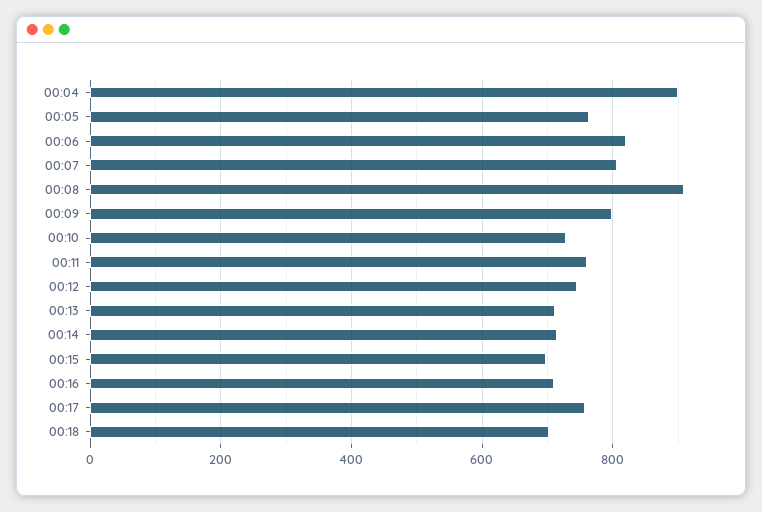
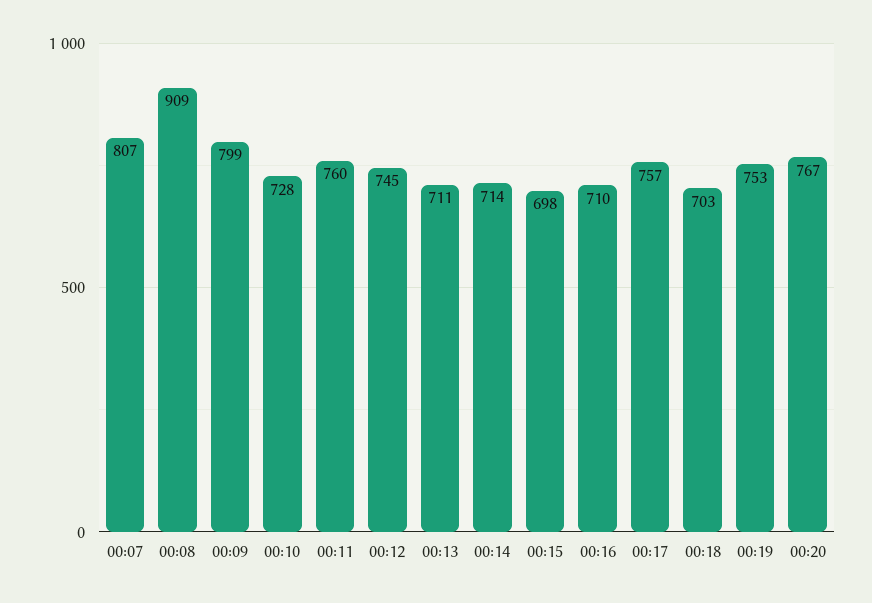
00:04: 900 -> none
00:05: 760 -> none
00:06: 820 -> none
00:19: none -> 753
00:20: none -> 767

